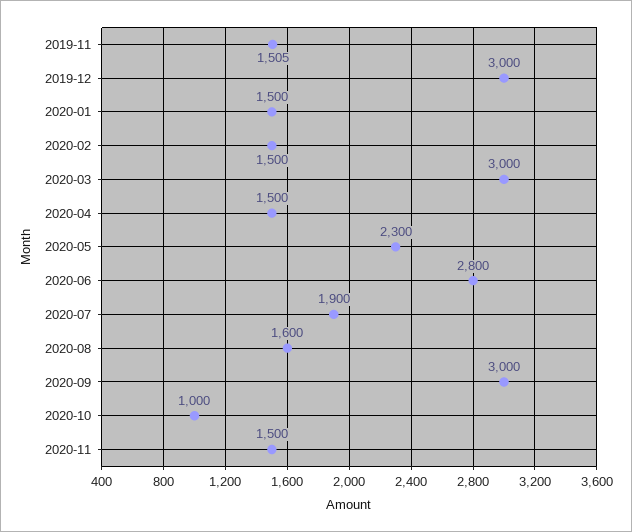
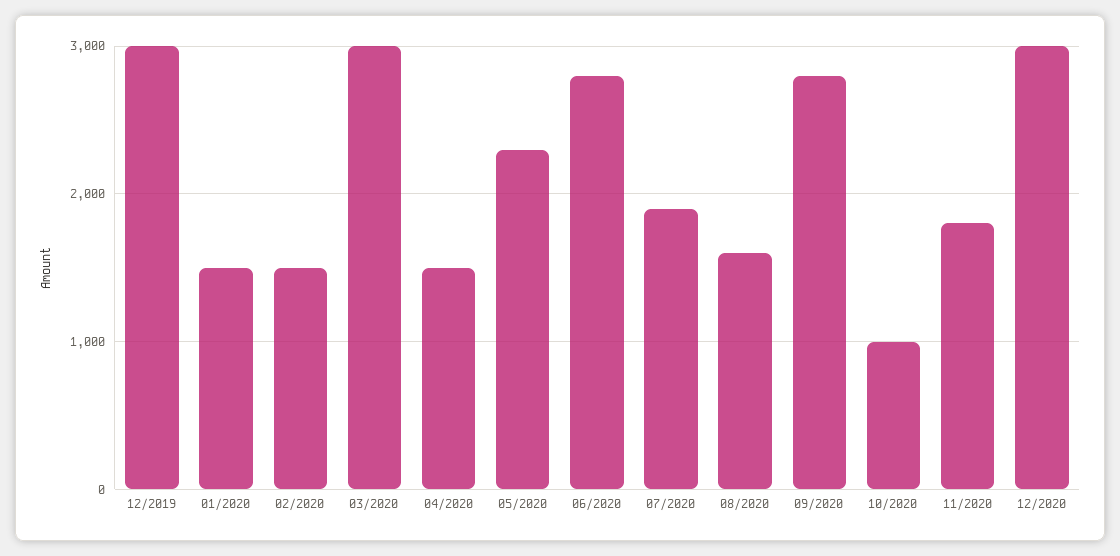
2019-11: 1505 -> none
2020-09: 3000 -> 2800
2020-11: 1500 -> 1800
12/2020: none -> 3000

